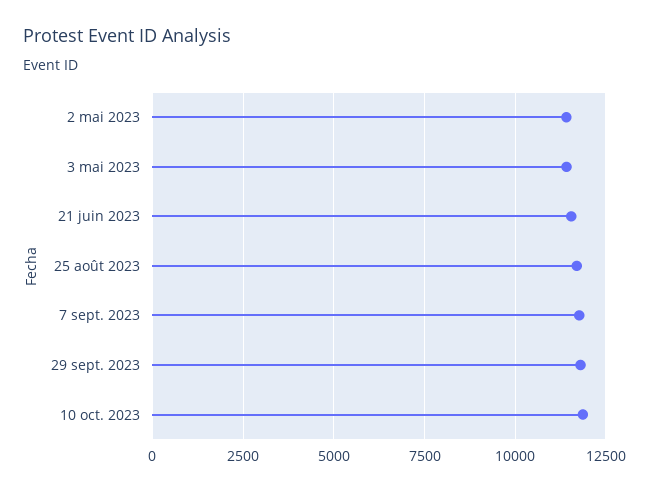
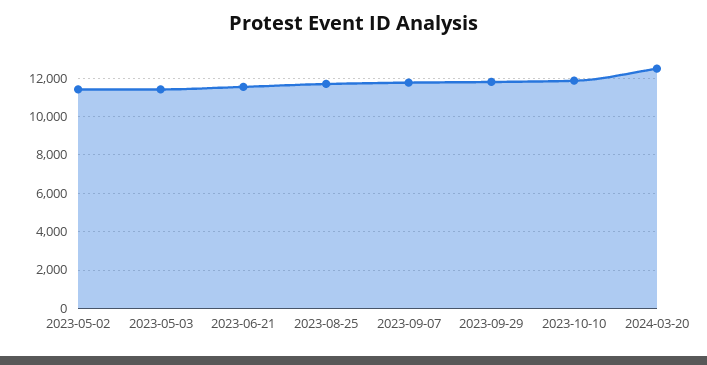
2024-03-20: none -> 12500

